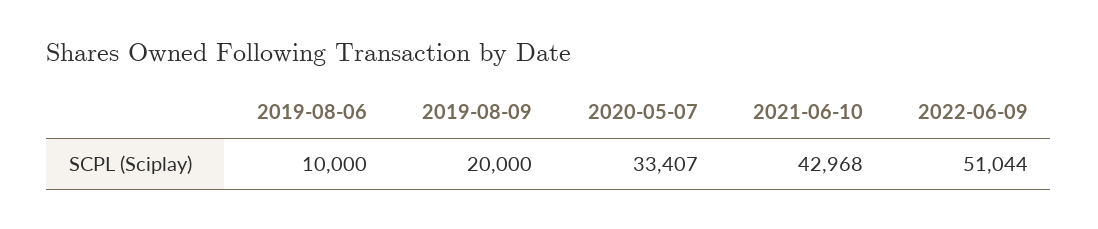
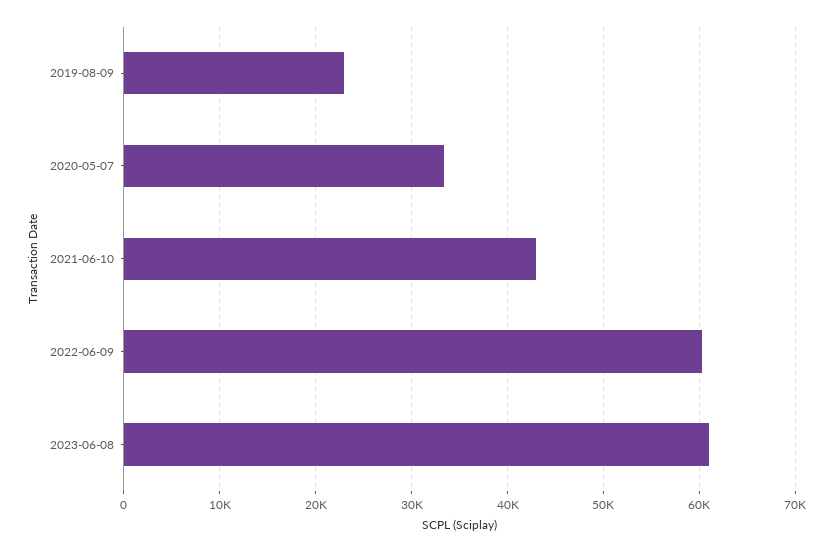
2019-08-06: 10000 -> none
2019-08-09: 20000 -> 23000
2022-06-09: 51044 -> 60000
2023-06-08: none -> 61000

